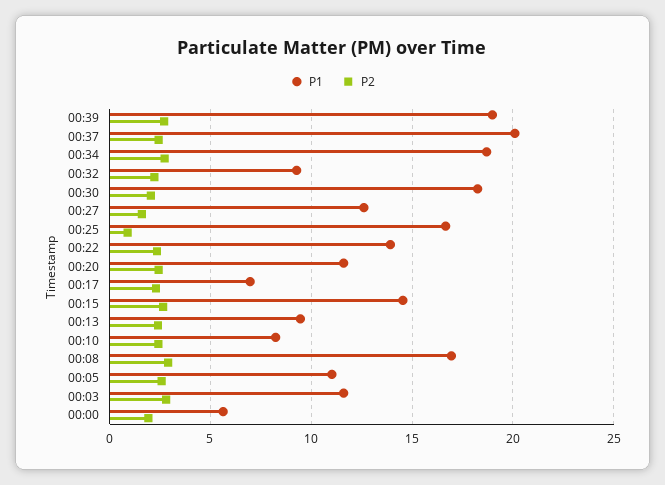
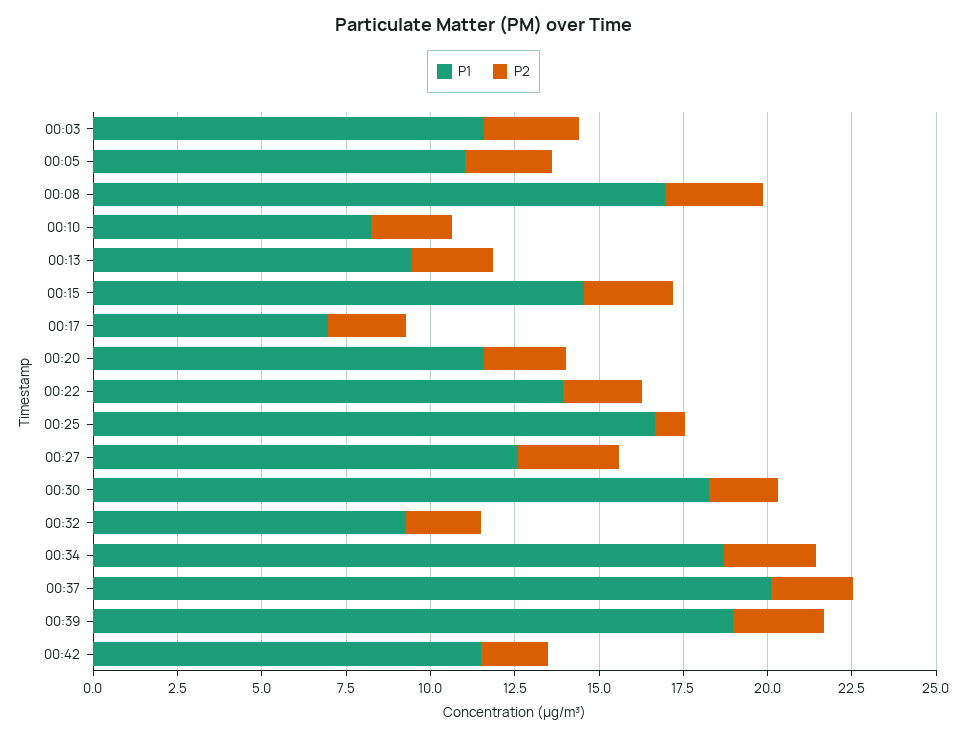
P2, 00:27: 1.5 -> 3
P1, 00:00: 5.5 -> none
P2, 00:00: 2 -> none
P1, 00:42: none -> 11.5
P2, 00:42: none -> 2

